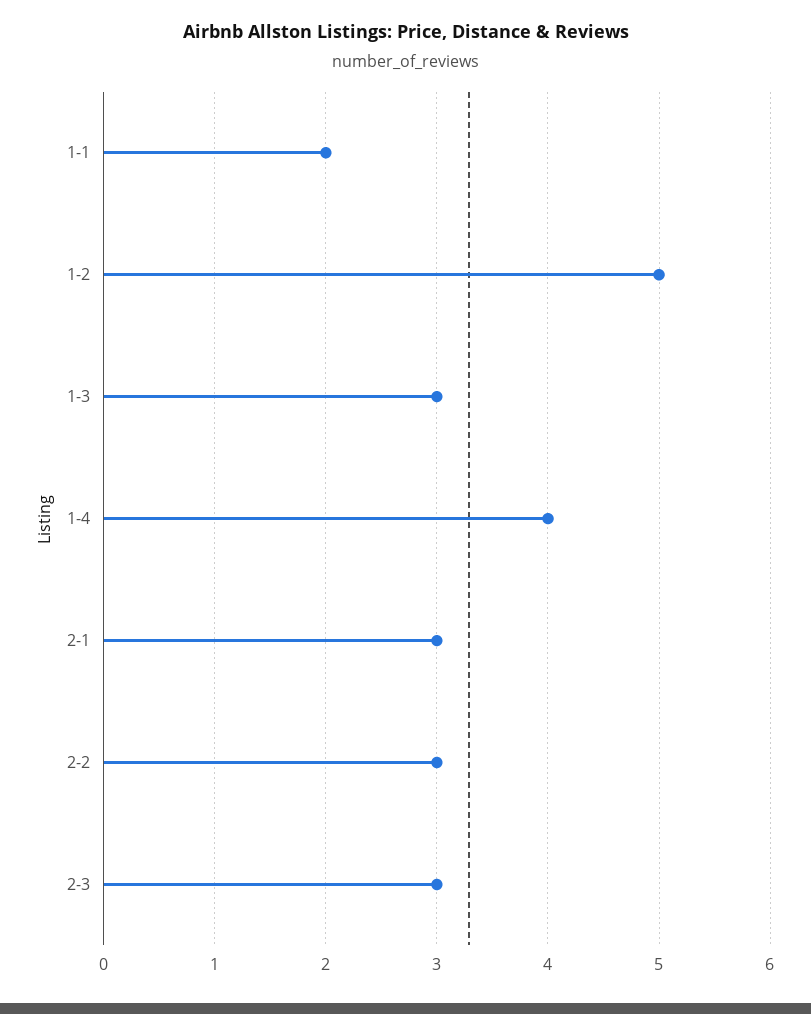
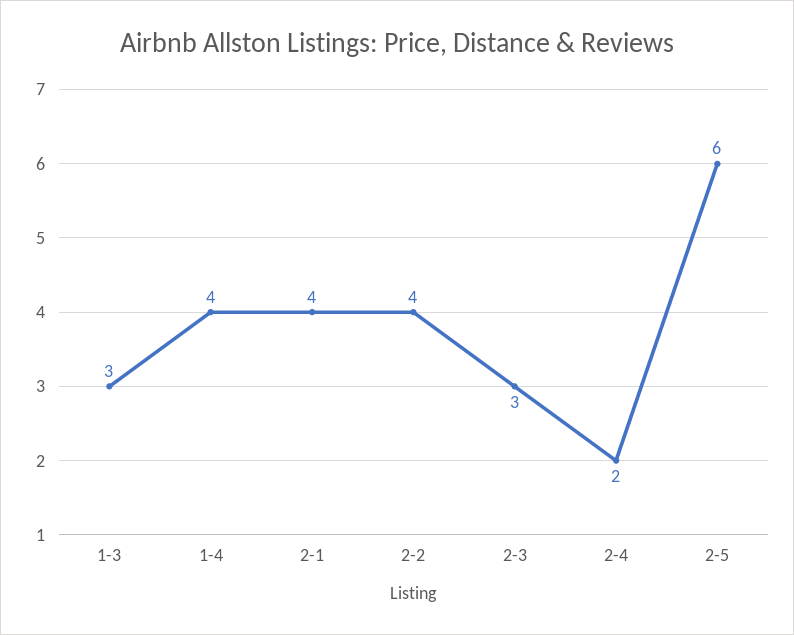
1-1: 2 -> none
1-2: 5 -> none
2-1: 3 -> 4
2-2: 3 -> 4
2-4: none -> 2
2-5: none -> 6

